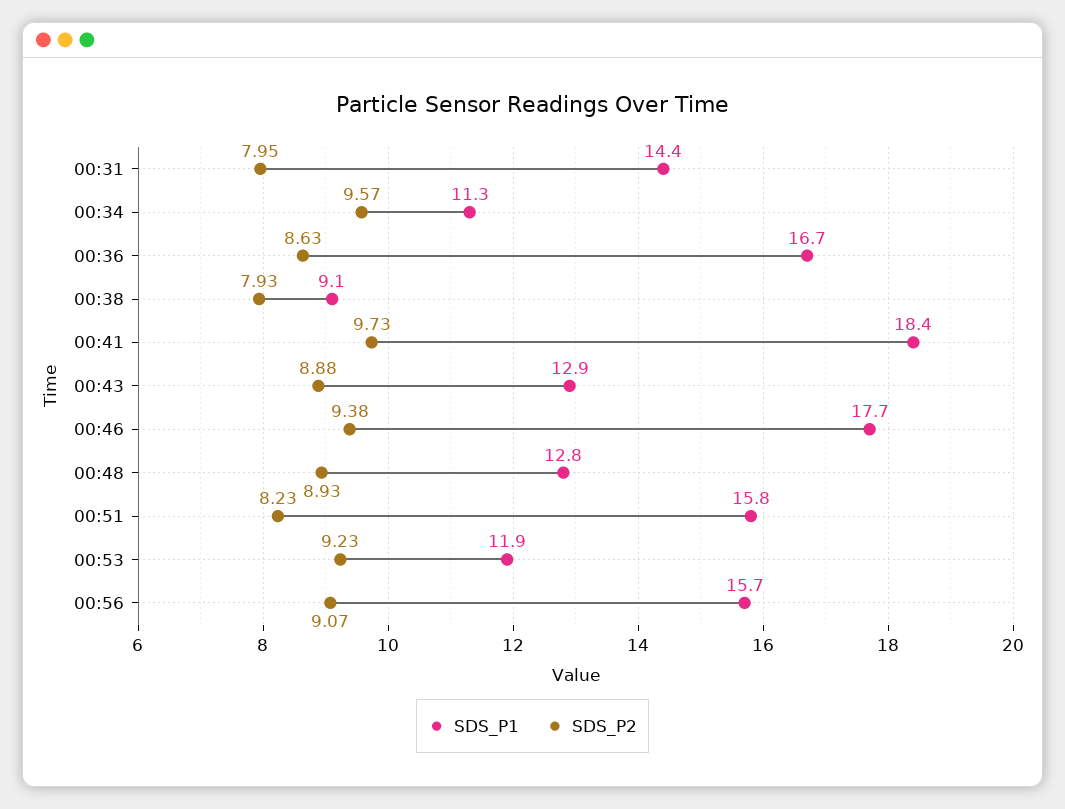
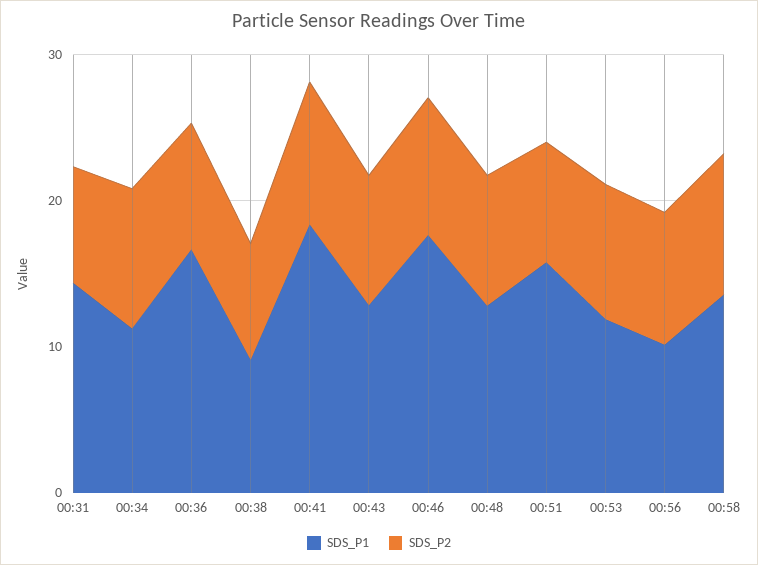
SDS_P1, 00:56: 15.7 -> 10
SDS_P1, 00:58: none -> 14
SDS_P2, 00:58: none -> 10

